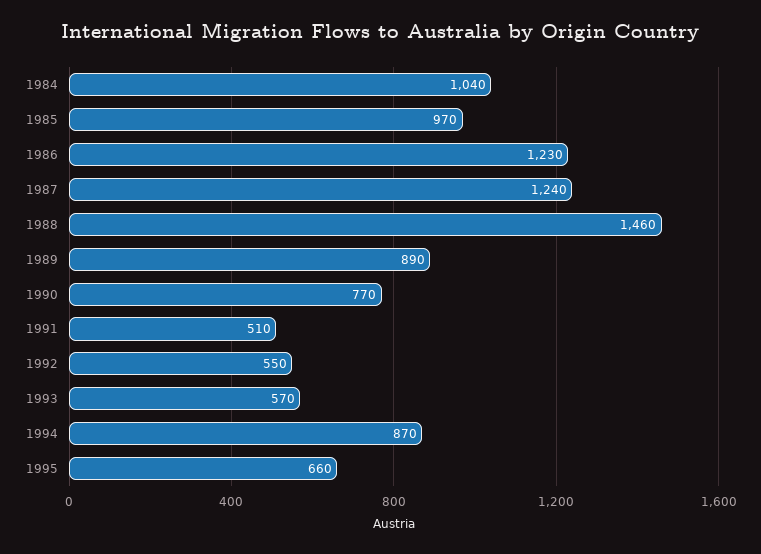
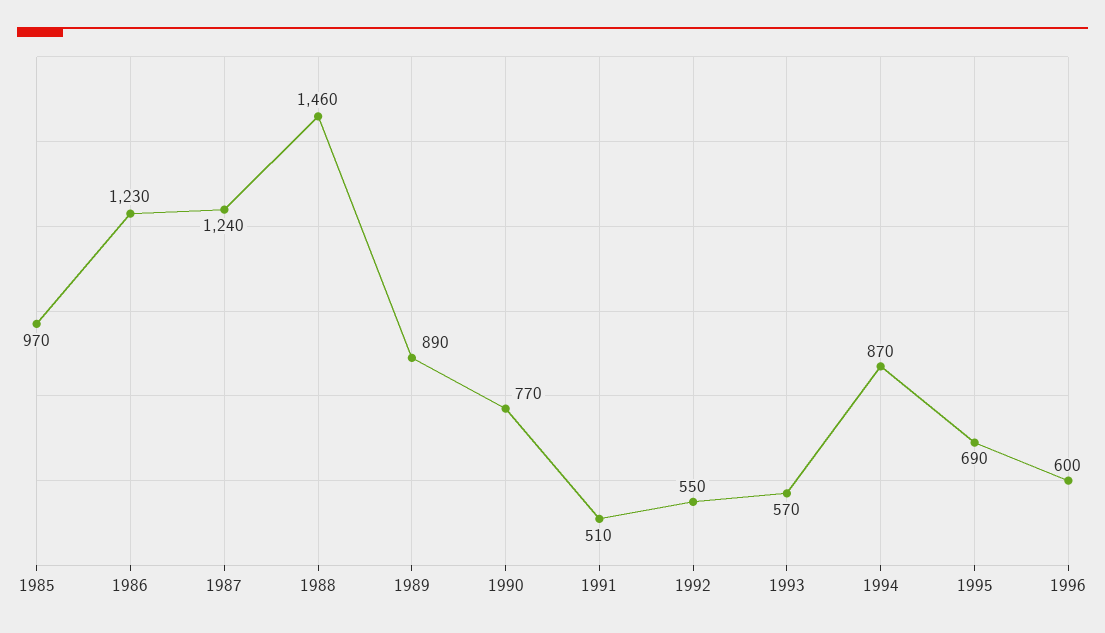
1984: 1040 -> none
1995: 660 -> 690
1996: none -> 600

